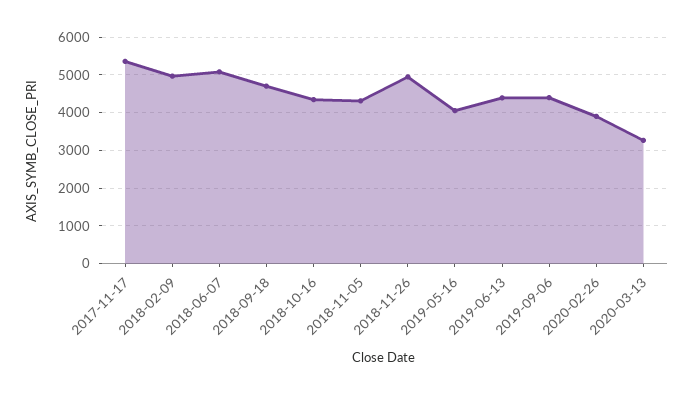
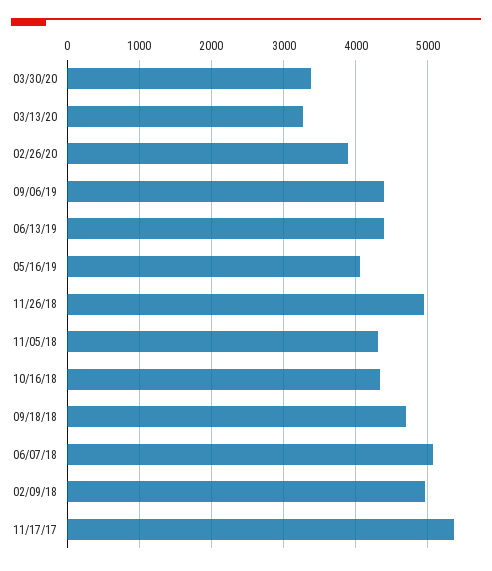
03/30/20: none -> 3400

